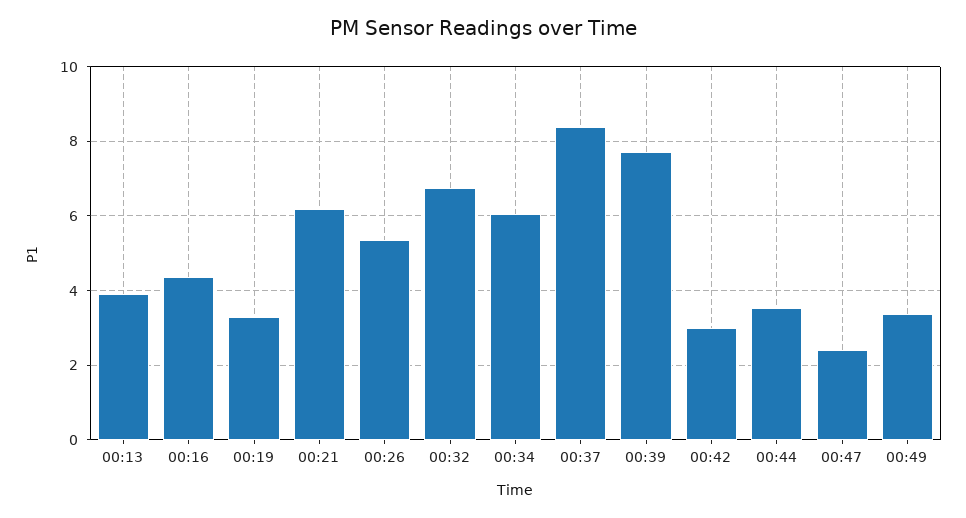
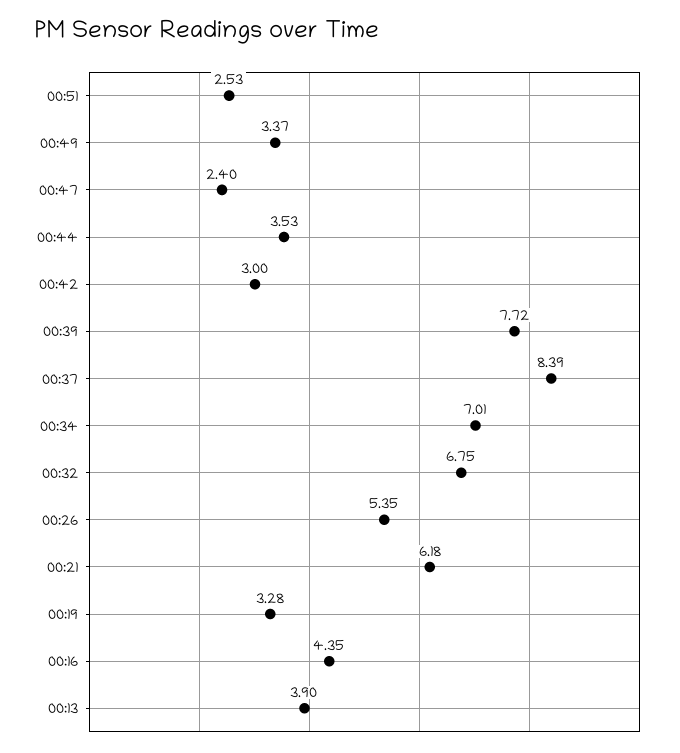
00:34: 6 -> 7.01
00:51: none -> 2.53

